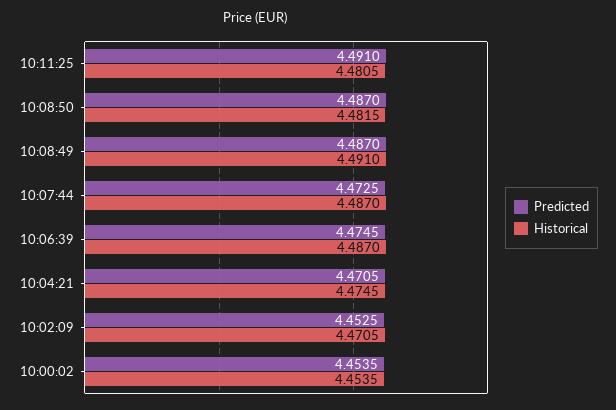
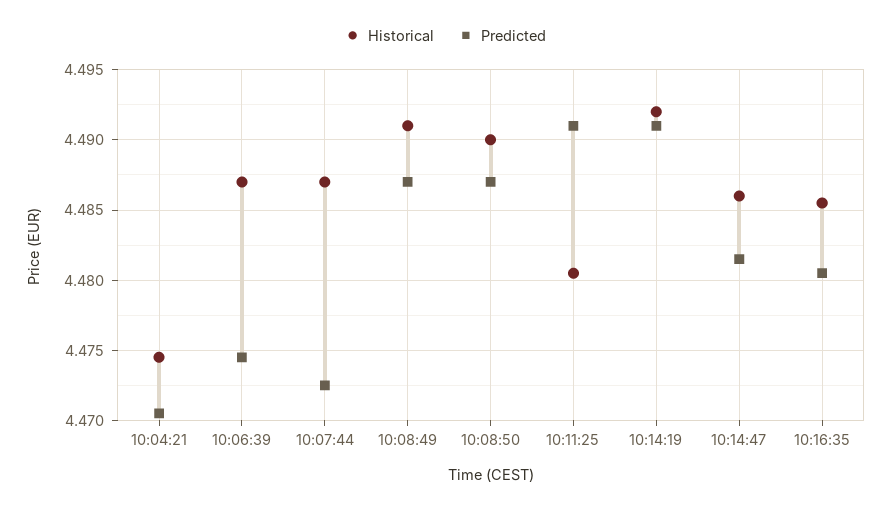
Historical, 10:08:50: 4.4815 -> 4.49
Predicted, 10:02:09: 4.4525 -> none
Historical, 10:02:09: 4.4705 -> none
Predicted, 10:00:02: 4.4535 -> none
Historical, 10:00:02: 4.4535 -> none
Historical, 10:14:19: none -> 4.492
Predicted, 10:14:19: none -> 4.491
Historical, 10:14:47: none -> 4.486
Predicted, 10:14:47: none -> 4.4815
Historical, 10:16:35: none -> 4.4855
Predicted, 10:16:35: none -> 4.4805

